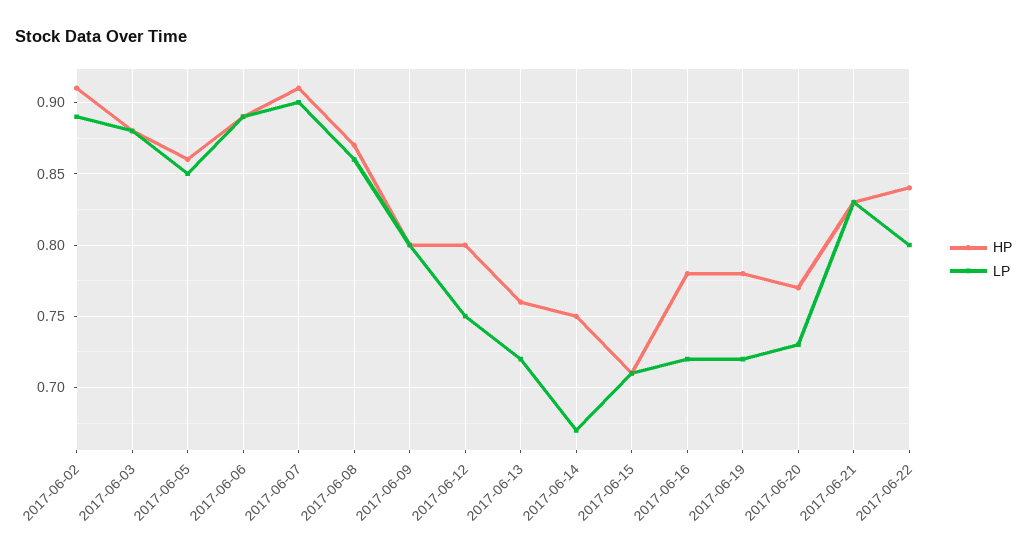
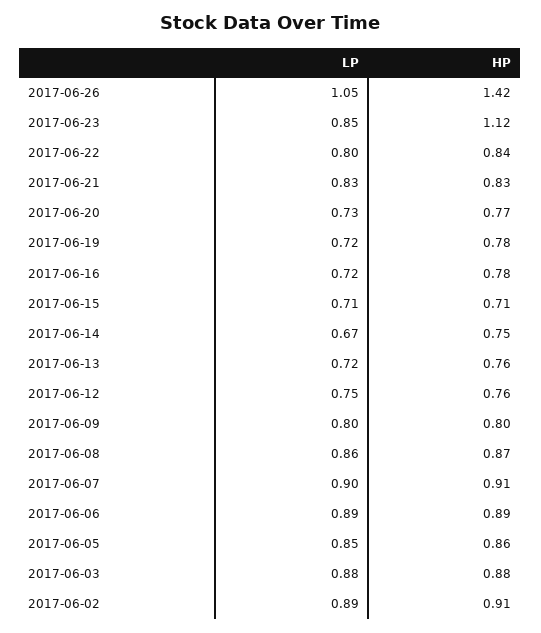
HP, 2017-06-12: 0.8 -> 0.76
LP, 2017-06-26: none -> 1.05
HP, 2017-06-26: none -> 1.42
LP, 2017-06-23: none -> 0.85
HP, 2017-06-23: none -> 1.12

